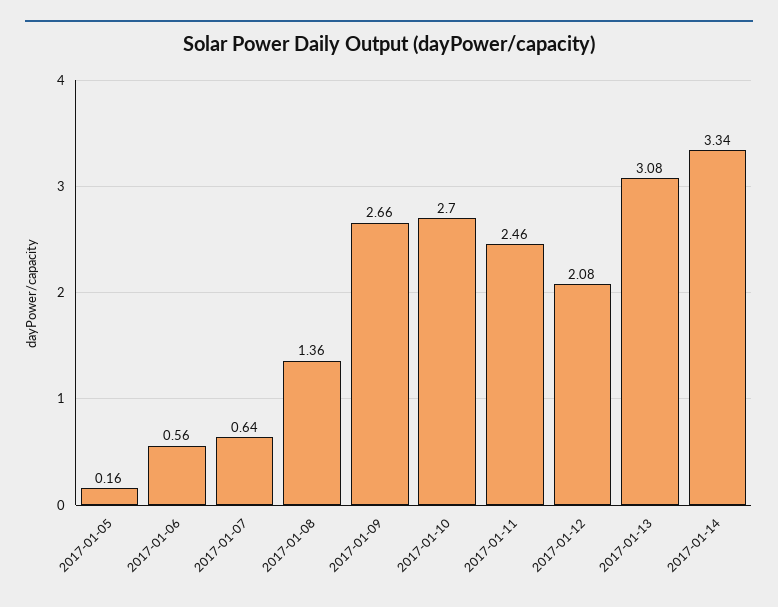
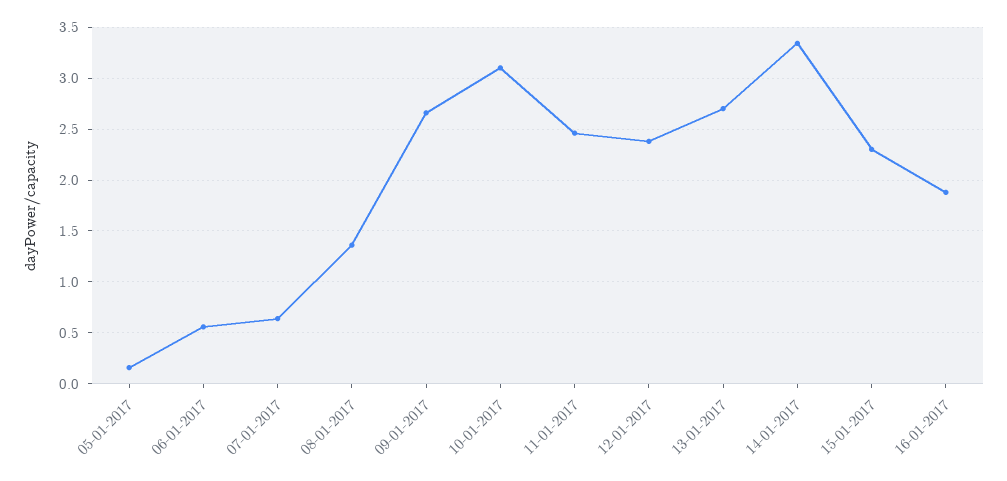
2017-01-10: 2.7 -> 3.1
2017-01-12: 2.08 -> 2.4
2017-01-13: 3.08 -> 2.7
15-01-2017: none -> 2.3
16-01-2017: none -> 1.9

